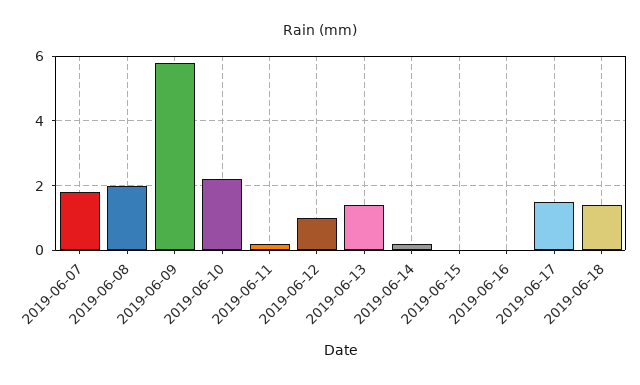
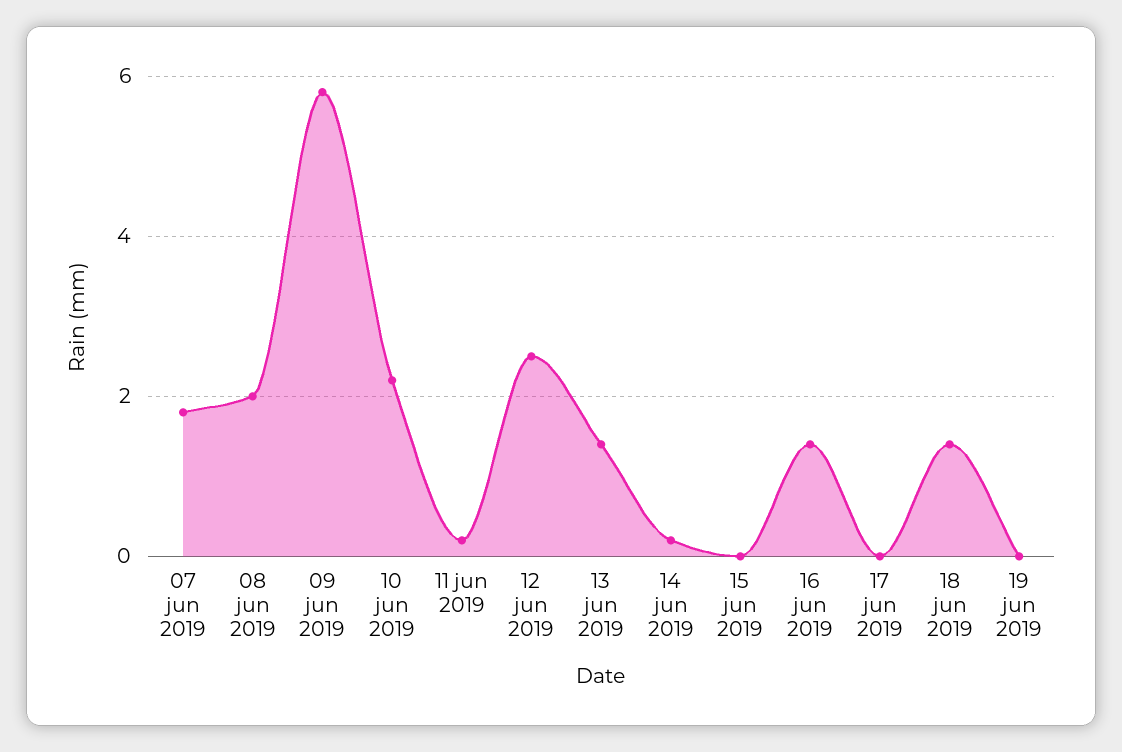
2019-06-12: 1 -> 2.5
2019-06-16: 0 -> 1.5
2019-06-17: 1.5 -> 0
19 jun 2019: none -> 0

